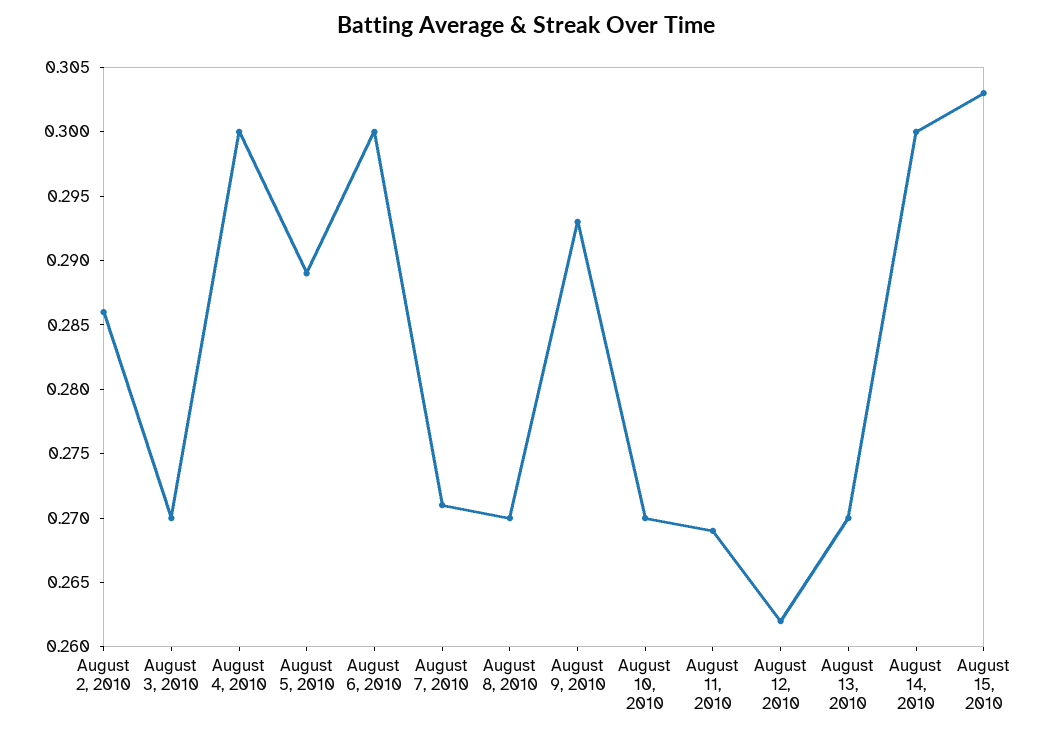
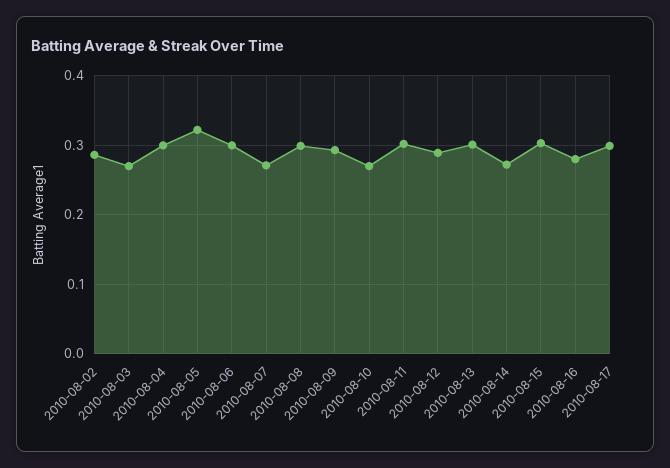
August 5, 2010: 0.289 -> 0.32
August 8, 2010: 0.27 -> 0.3
August 11, 2010: 0.269 -> 0.3
August 12, 2010: 0.262 -> 0.29
August 13, 2010: 0.27 -> 0.3
August 14, 2010: 0.3 -> 0.27
2010-08-16: none -> 0.28
2010-08-17: none -> 0.3

